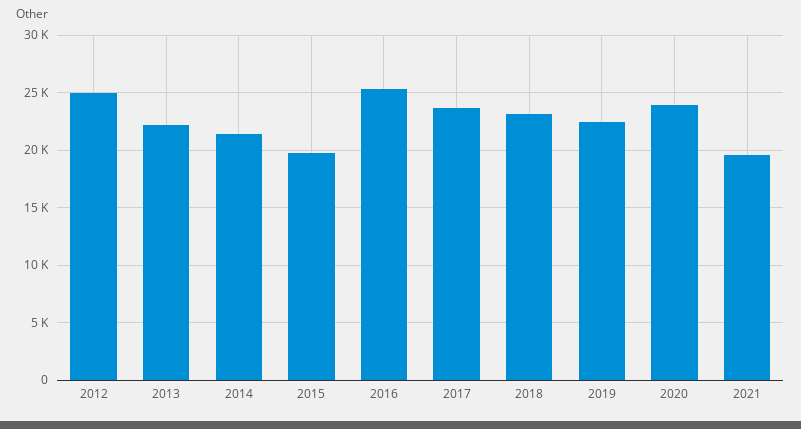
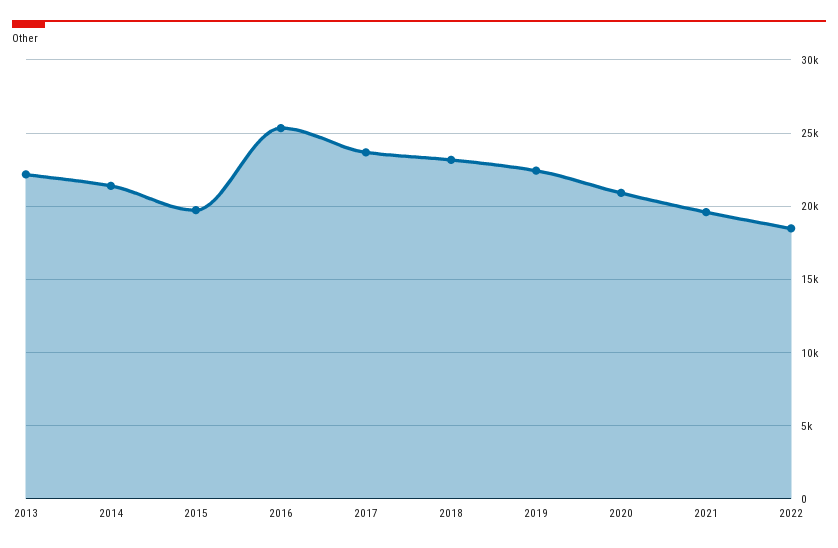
2012: 25000 -> none
2020: 24000 -> 21000
2022: none -> 18500

